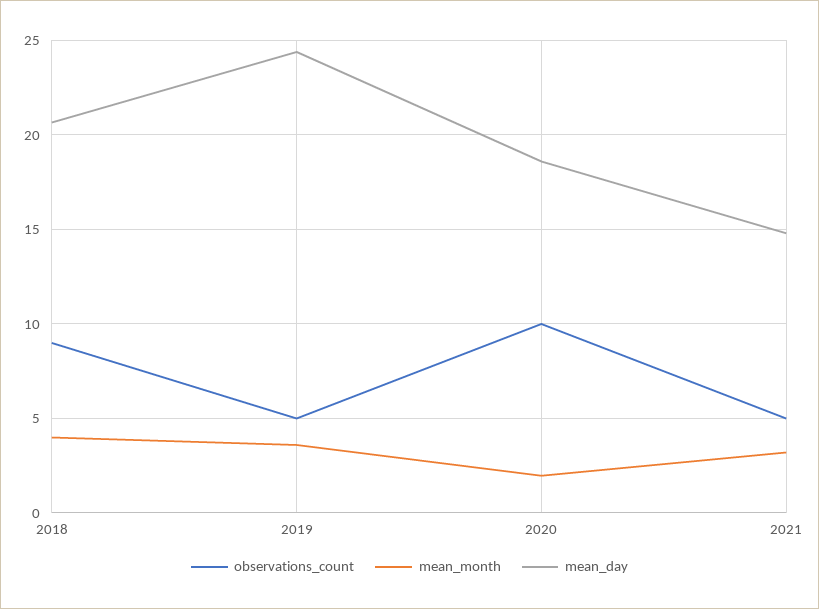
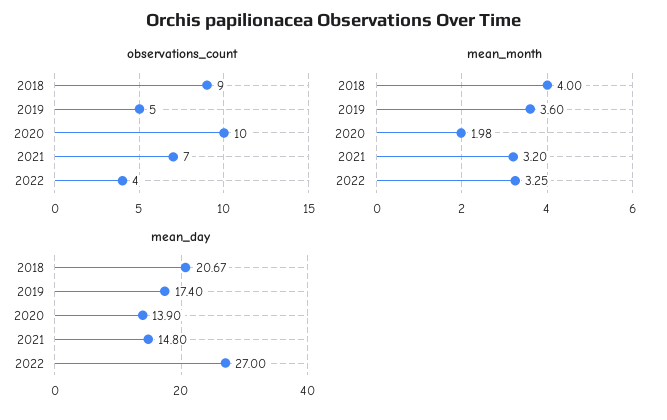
mean_day, 2019: 24.5 -> 17.4
mean_day, 2020: 18.5 -> 13.9
observations_count, 2021: 5 -> 7
observations_count, 2022: none -> 4
mean_month, 2022: none -> 3.25
mean_day, 2022: none -> 27

